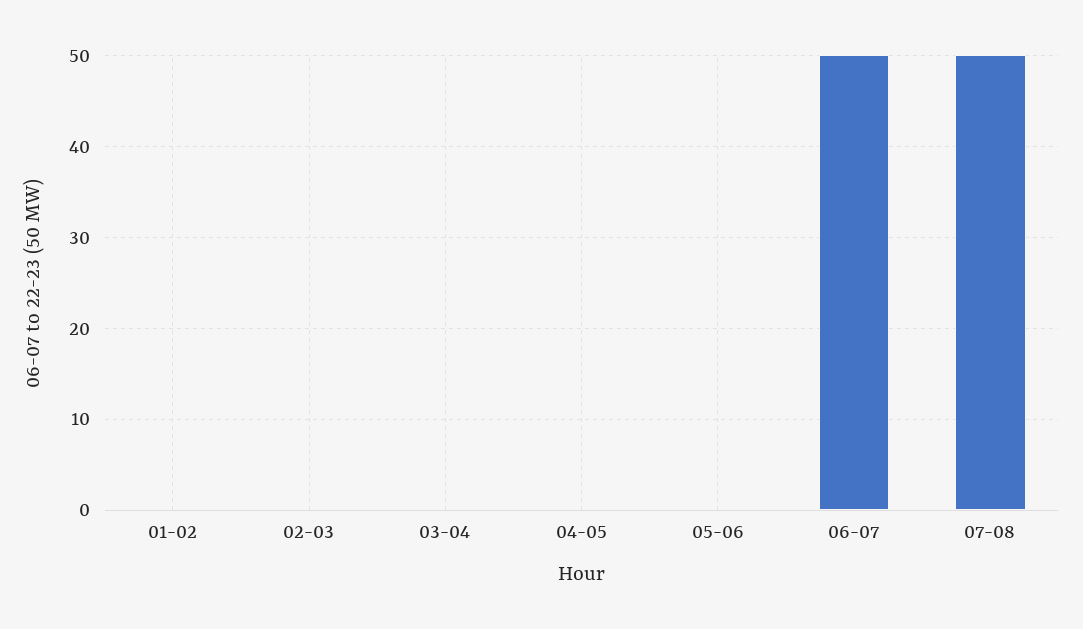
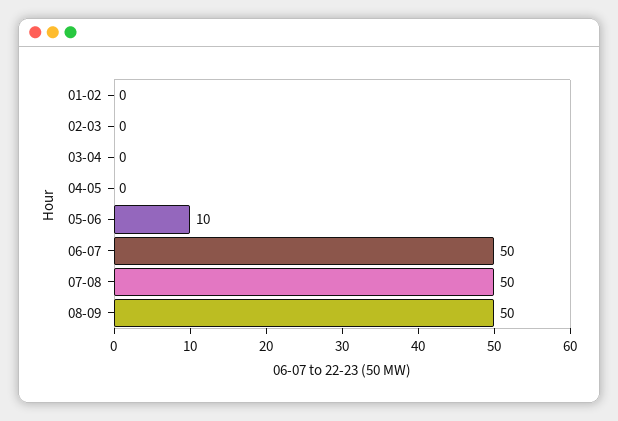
05-06: 0 -> 10
08-09: none -> 50

